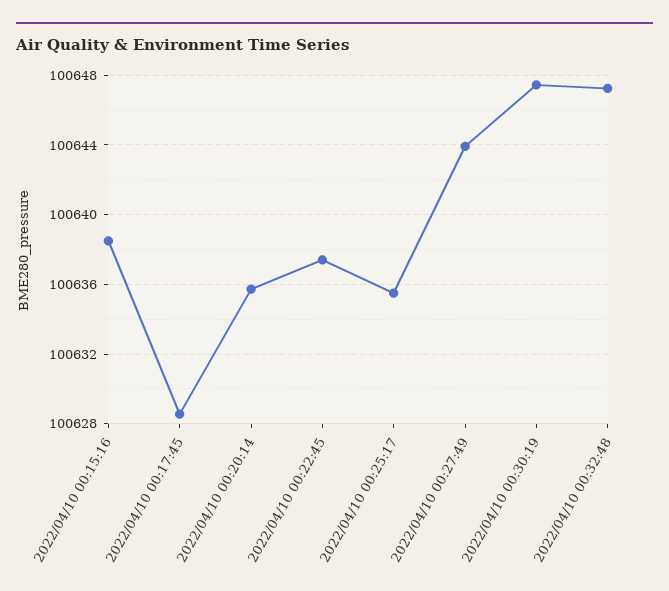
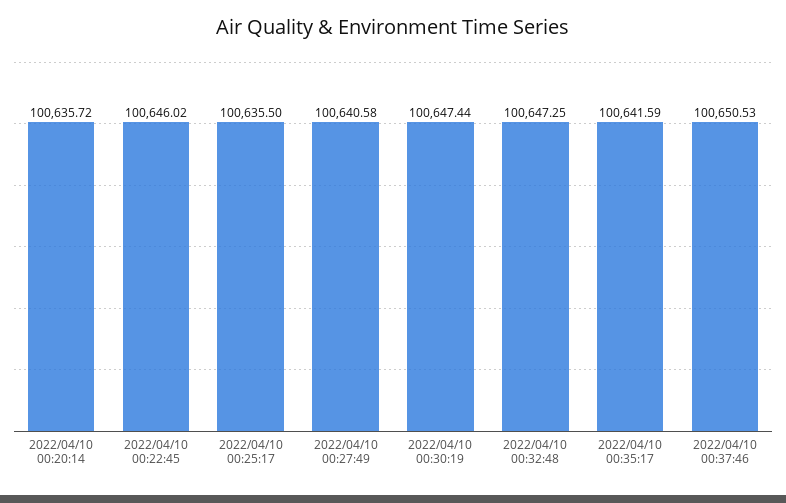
2022/04/10 00:15:16: 100638.5 -> none
2022/04/10 00:17:45: 100628.5 -> none
2022/04/10 00:22:45: 100637.5 -> 100646.02
2022/04/10 00:27:49: 100644 -> 100640.58
2022/04/10 00:35:17: none -> 100641.59
2022/04/10 00:37:46: none -> 100650.53

